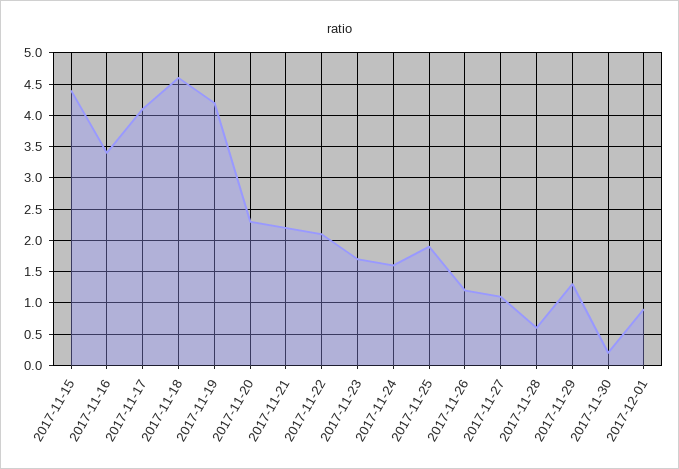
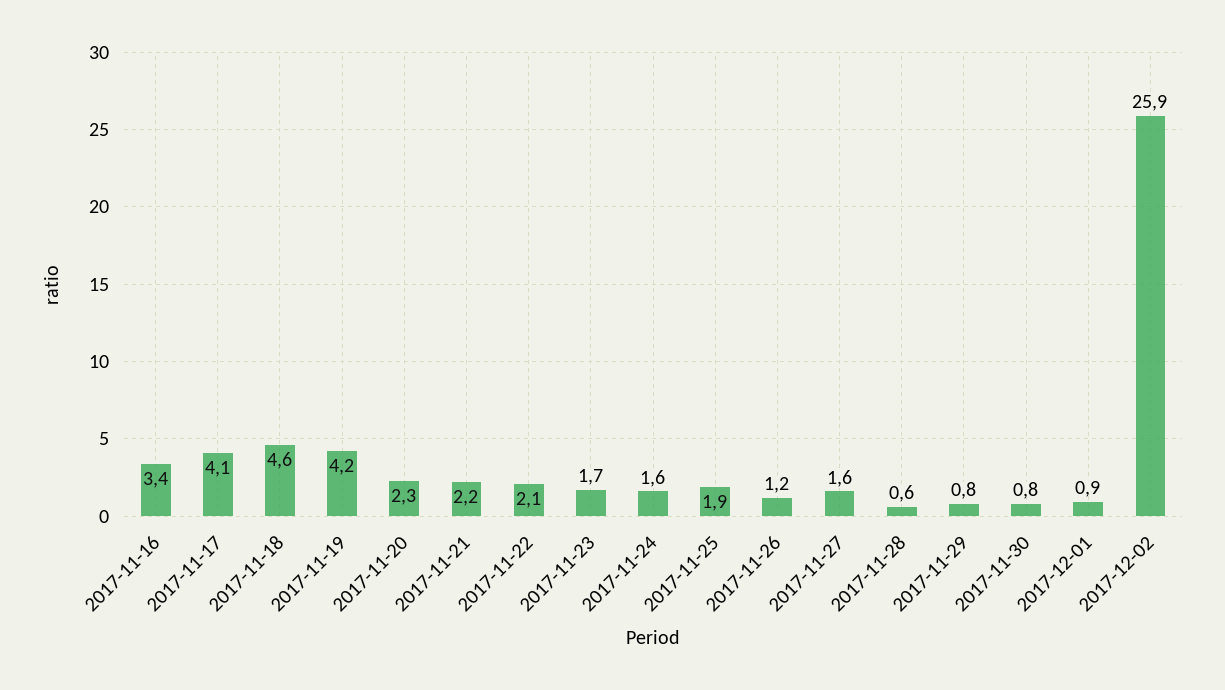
2017-11-15: 4.4 -> none
2017-11-27: 1.1 -> 1.6
2017-11-29: 1.3 -> 0.8
2017-11-30: 0.2 -> 0.8
2017-12-02: none -> 25.9

